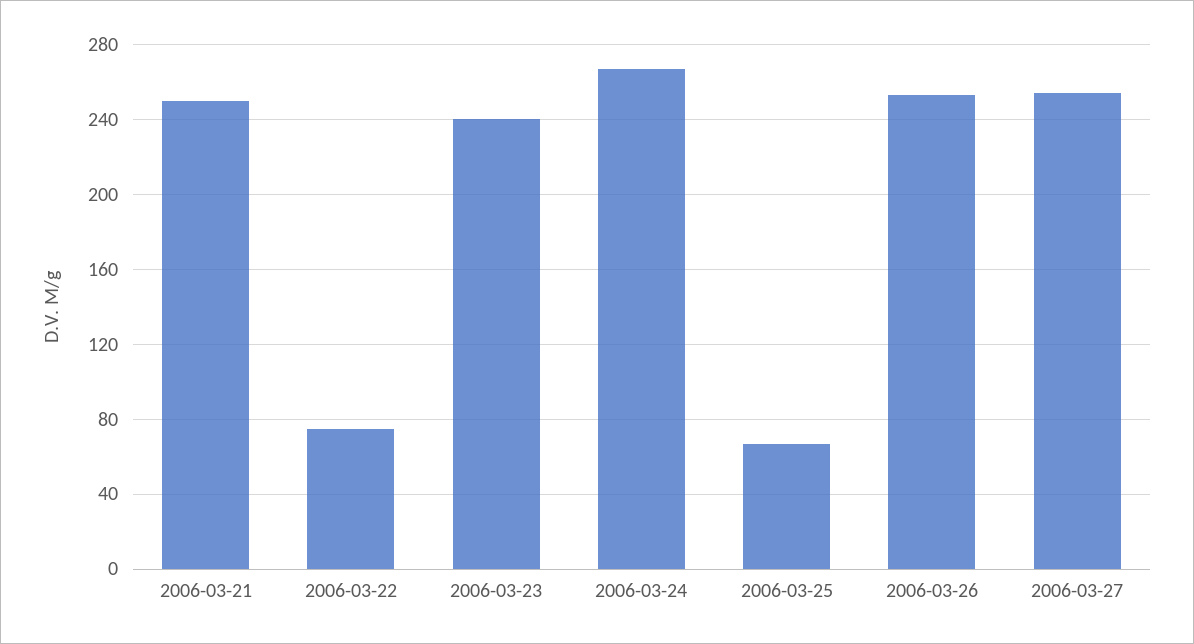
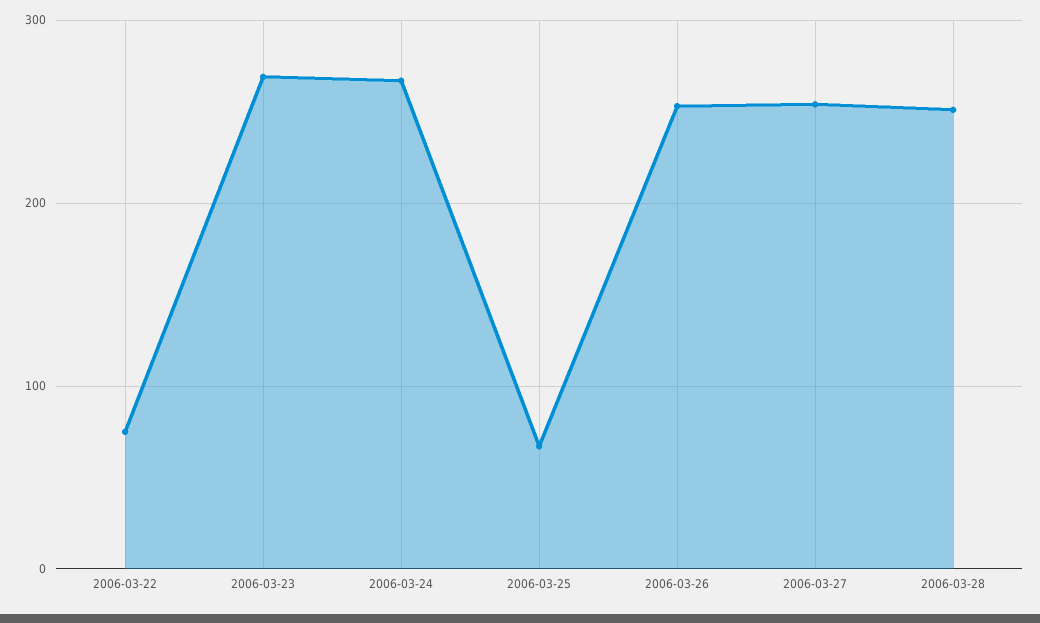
2006-03-21: 250 -> none
2006-03-23: 240 -> 270
2006-03-28: none -> 250

